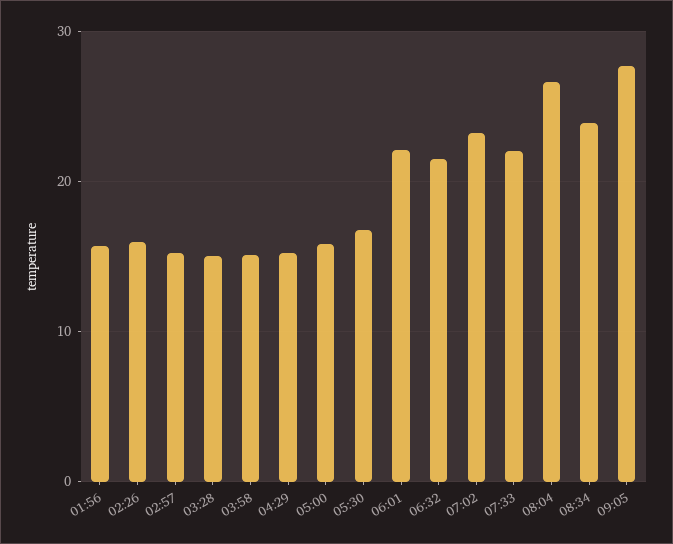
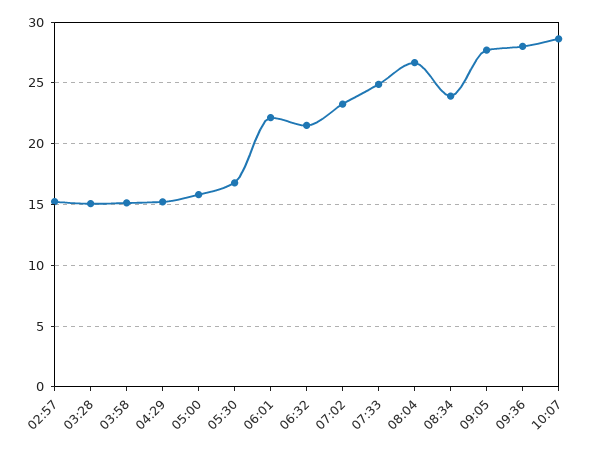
01:56: 16 -> none
02:26: 16 -> none
07:33: 22 -> 25
09:36: none -> 28
10:07: none -> 28.5

